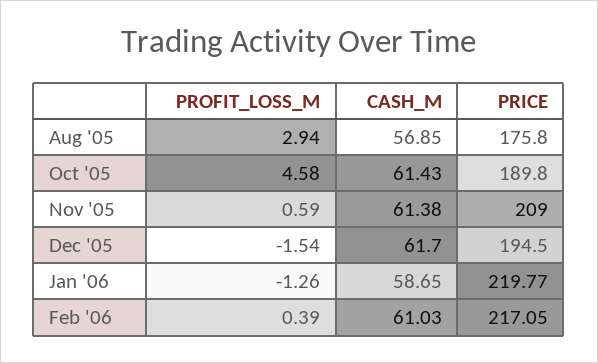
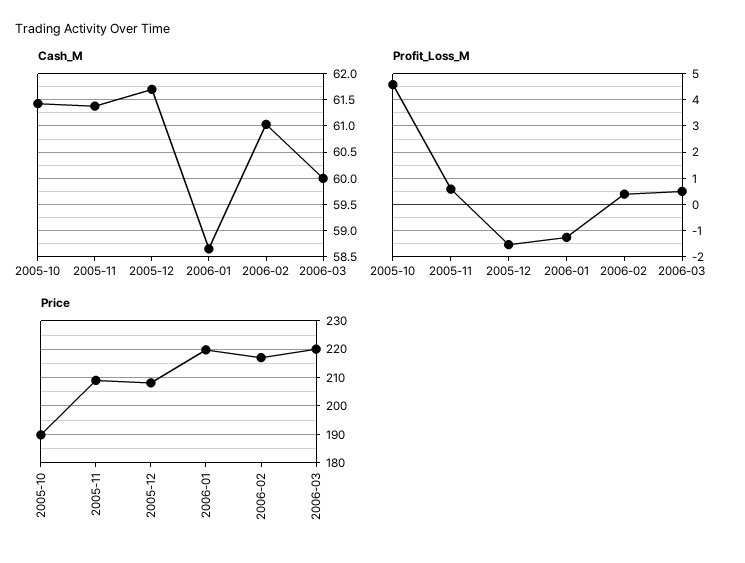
PROFIT_LOSS_M, Aug '05: 2.94 -> none
CASH_M, Aug '05: 56.85 -> none
PRICE, Aug '05: 175.8 -> none
PRICE, Dec '05: 194.5 -> 207.5
CASH_M, 2006-03: none -> 60
PROFIT_LOSS_M, 2006-03: none -> 0.5
PRICE, 2006-03: none -> 220

